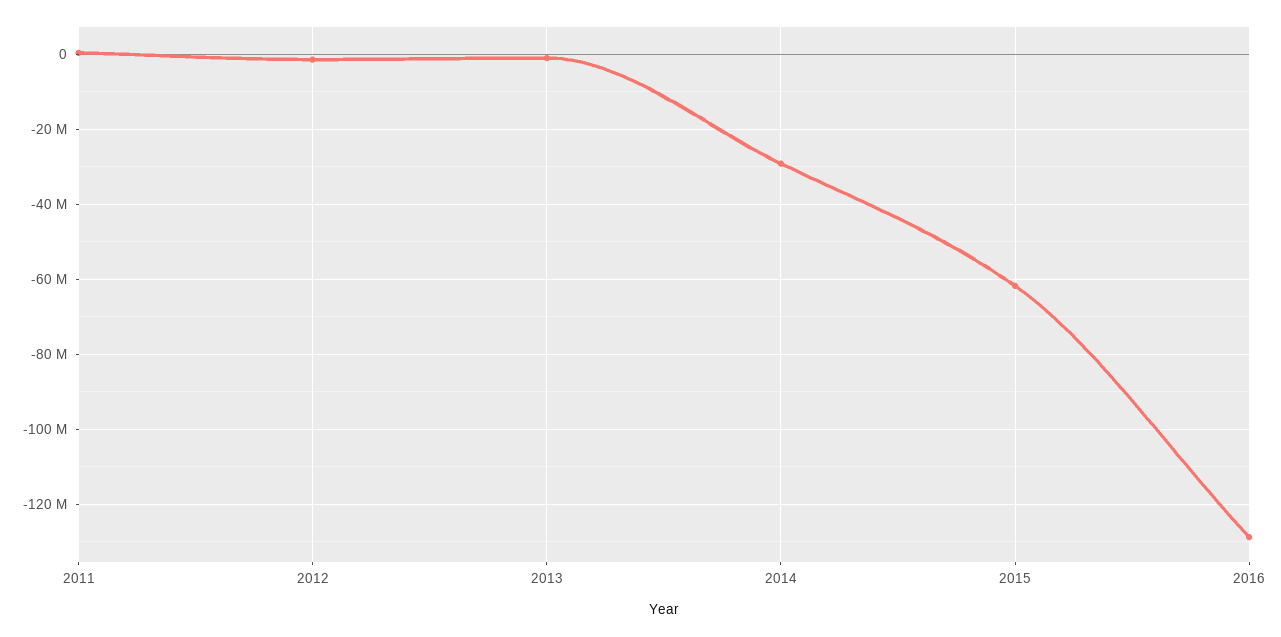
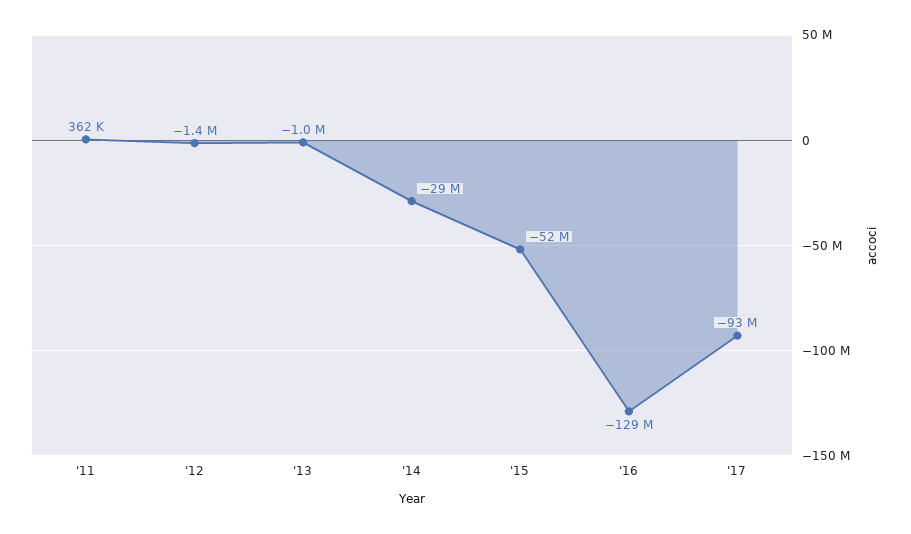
2015: -62000000 -> -52000000
'17: none -> -93000000

